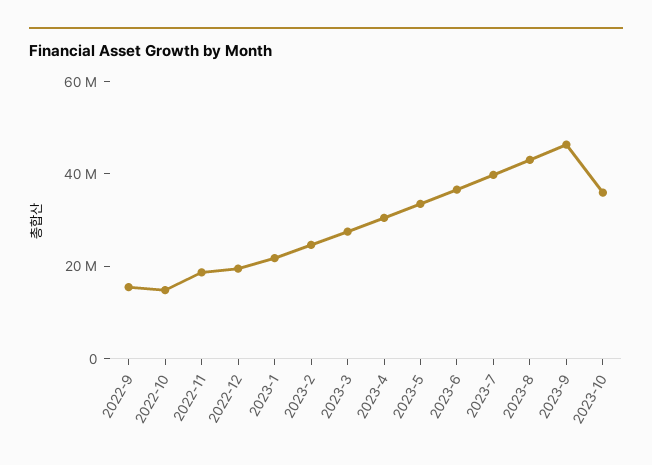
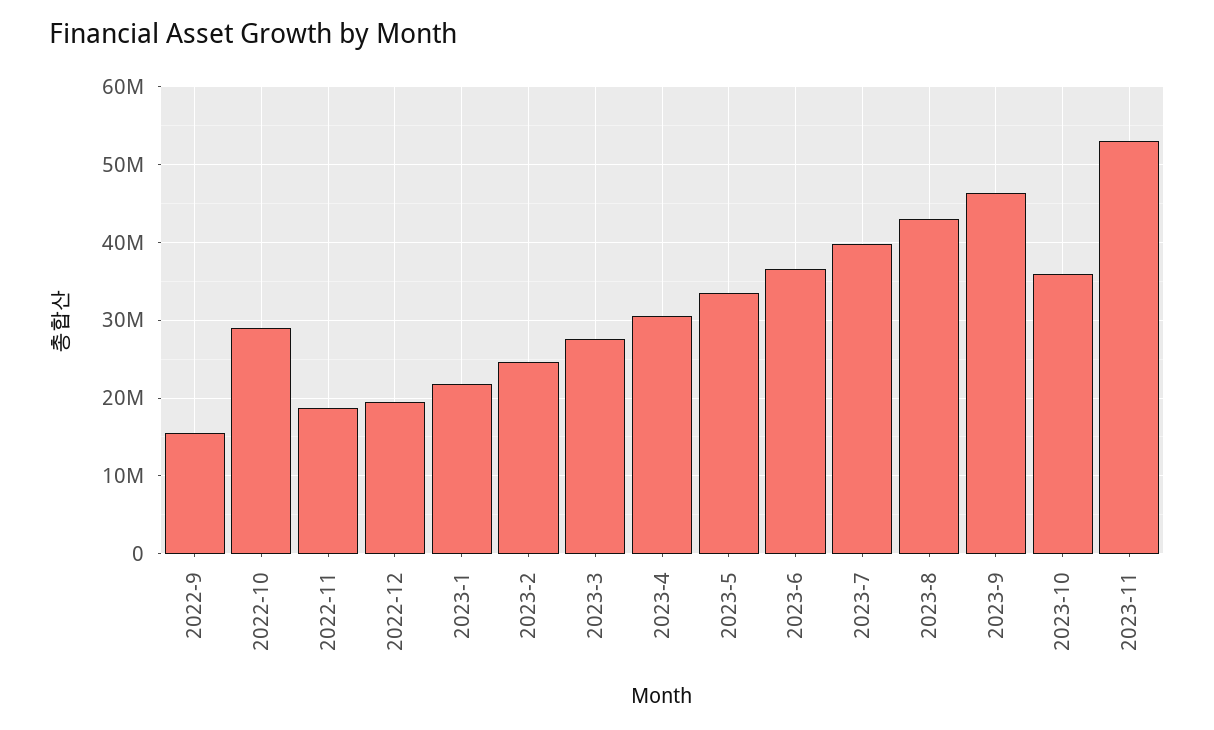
2022-10: 15000000 -> 29000000
2023-11: none -> 53000000

